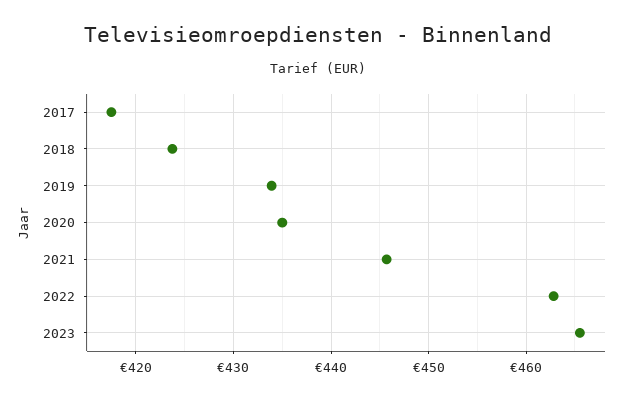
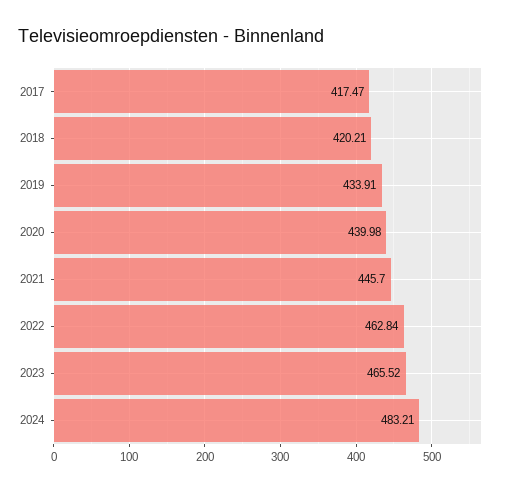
2018: 424 -> 420.21
2020: 435 -> 439.98
2024: none -> 483.21

